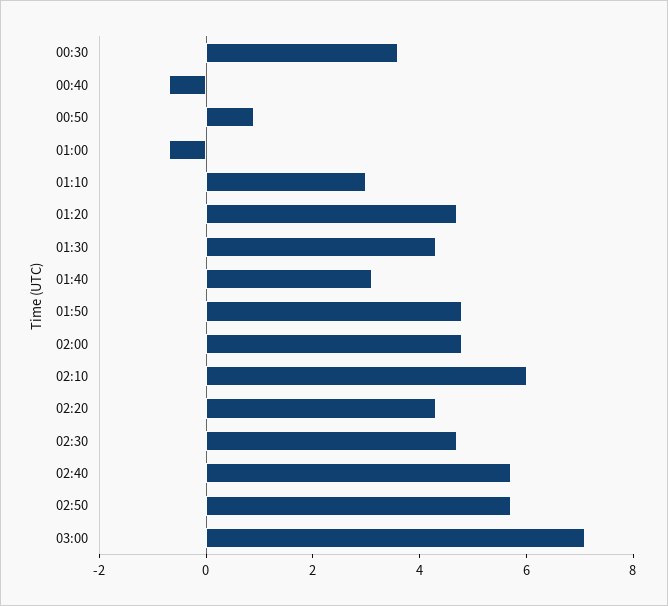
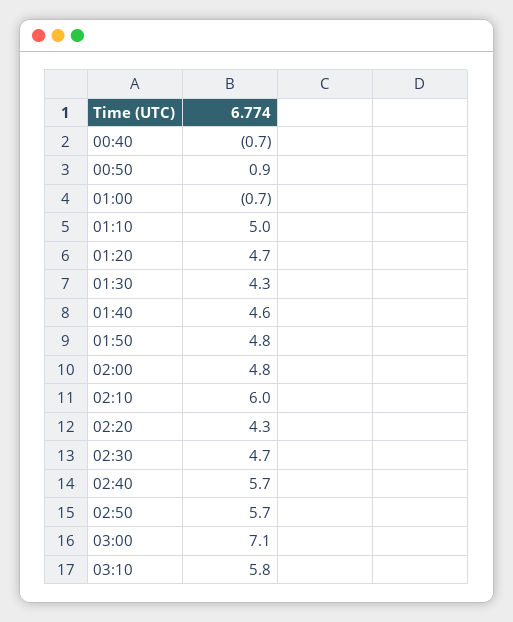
00:30: 3.5 -> none
01:10: 3 -> 5
01:40: 3 -> 4.6
03:10: none -> 5.8

